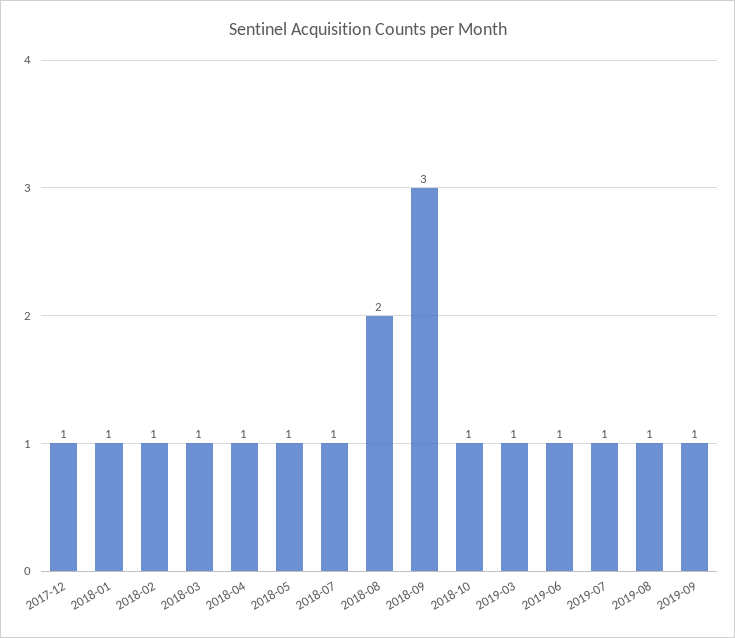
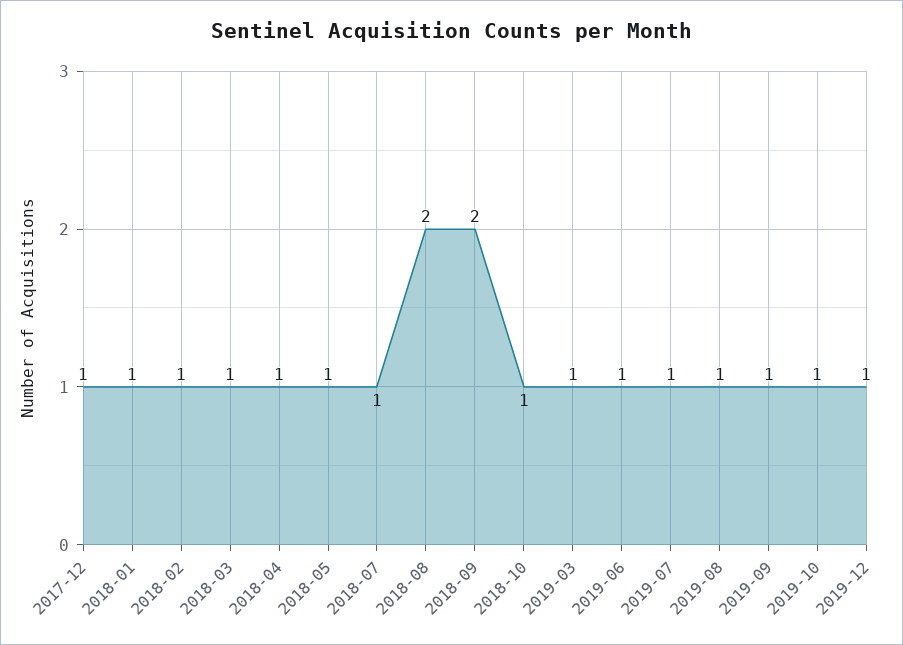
2018-09: 3 -> 2
2019-10: none -> 1
2019-12: none -> 1

